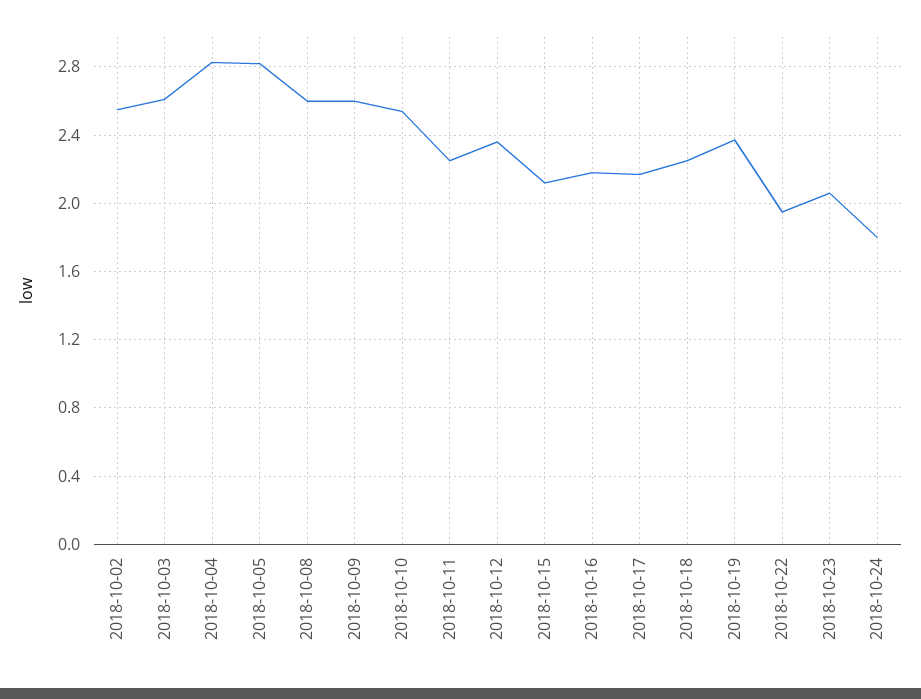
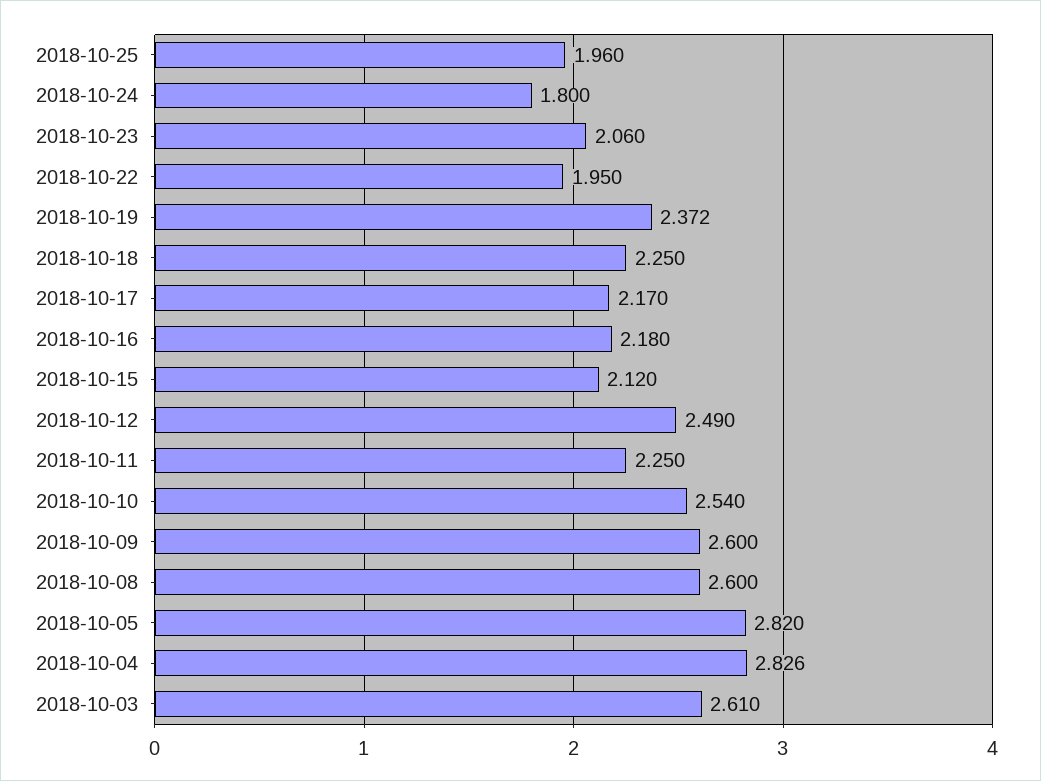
2018-10-02: 2.55 -> none
2018-10-12: 2.35 -> 2.49
2018-10-25: none -> 1.96

